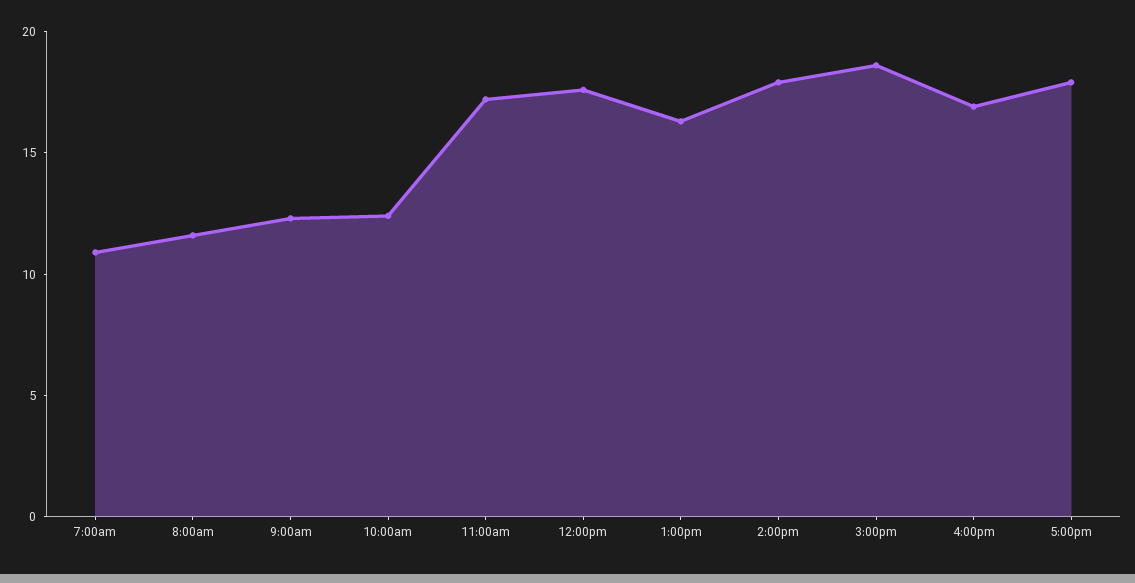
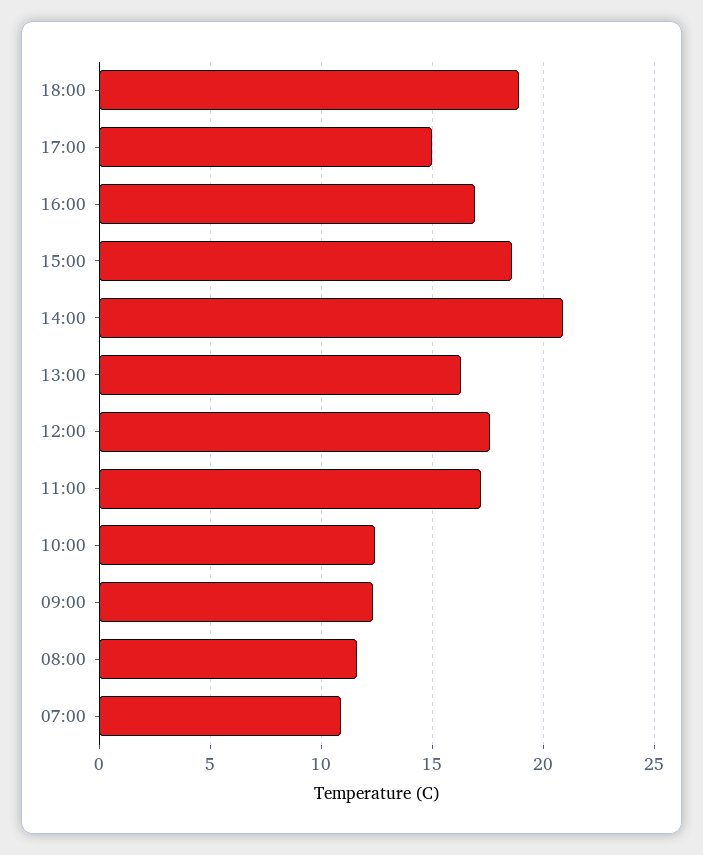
2:00pm: 18 -> 21
5:00pm: 18 -> 15
18:00: none -> 19

